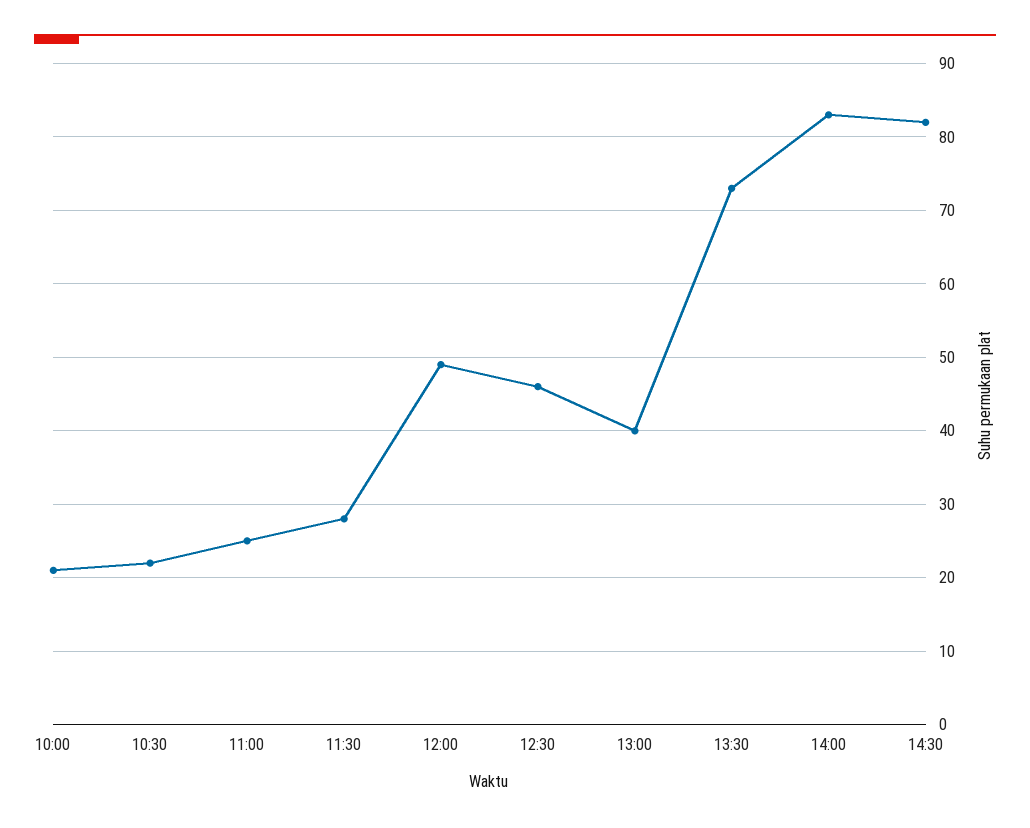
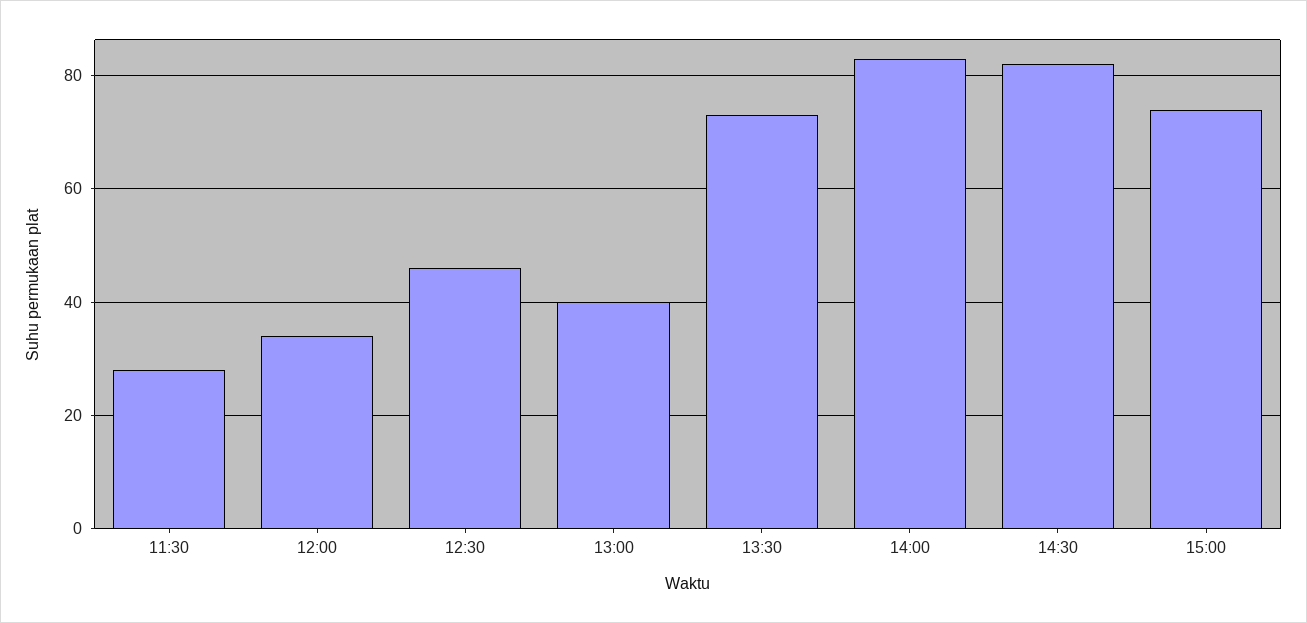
10:00: 21 -> none
10:30: 22 -> none
11:00: 25 -> none
12:00: 49 -> 35
15:00: none -> 75

